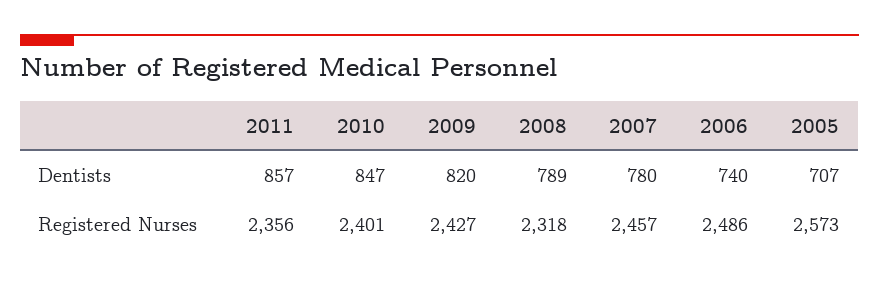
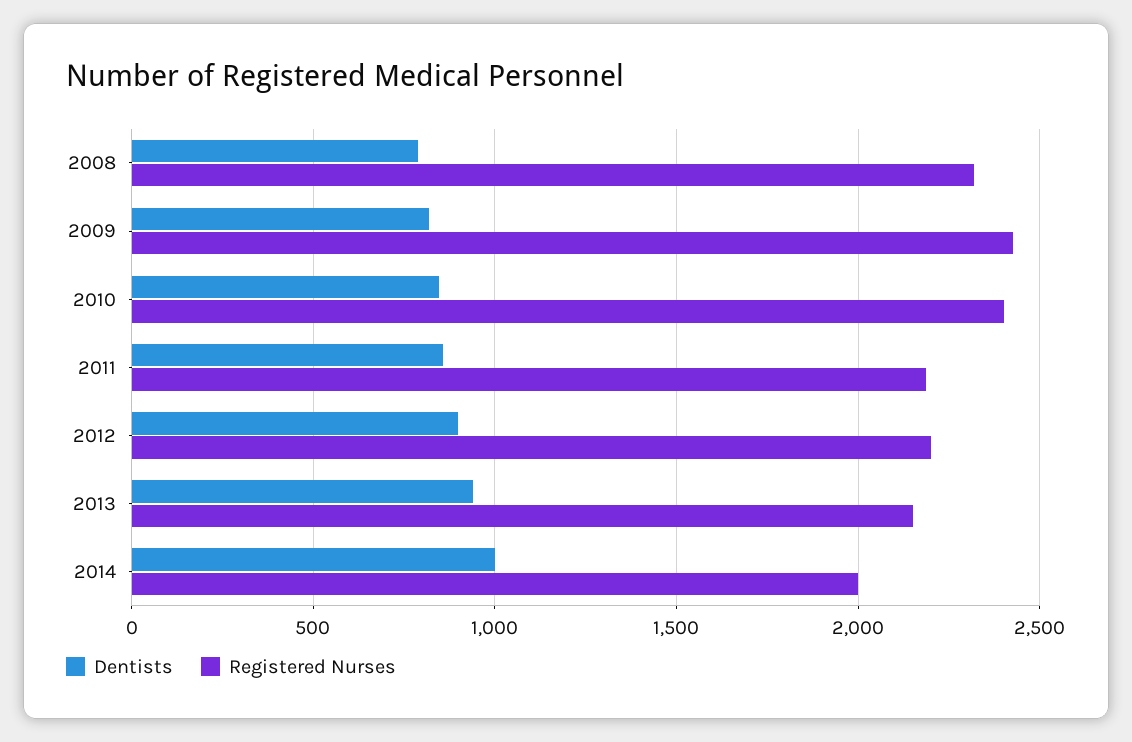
Dentists, 2007: 780 -> none
Dentists, 2006: 740 -> none
Dentists, 2005: 707 -> none
Registered Nurses, 2011: 2356 -> 2200
Registered Nurses, 2007: 2457 -> none
Registered Nurses, 2006: 2486 -> none
Registered Nurses, 2005: 2573 -> none
Dentists, 2012: none -> 900
Registered Nurses, 2012: none -> 2200
Dentists, 2013: none -> 950
Registered Nurses, 2013: none -> 2150
Dentists, 2014: none -> 1000
Registered Nurses, 2014: none -> 2000

